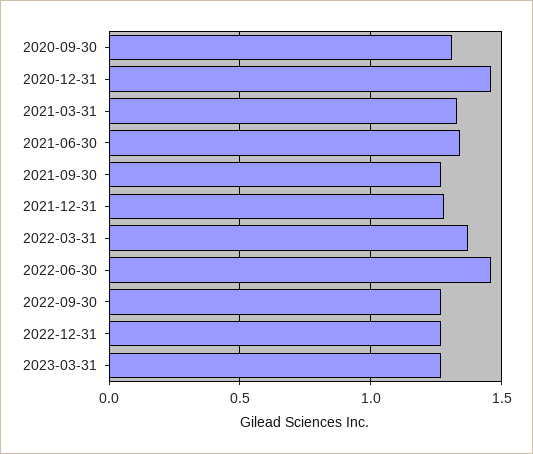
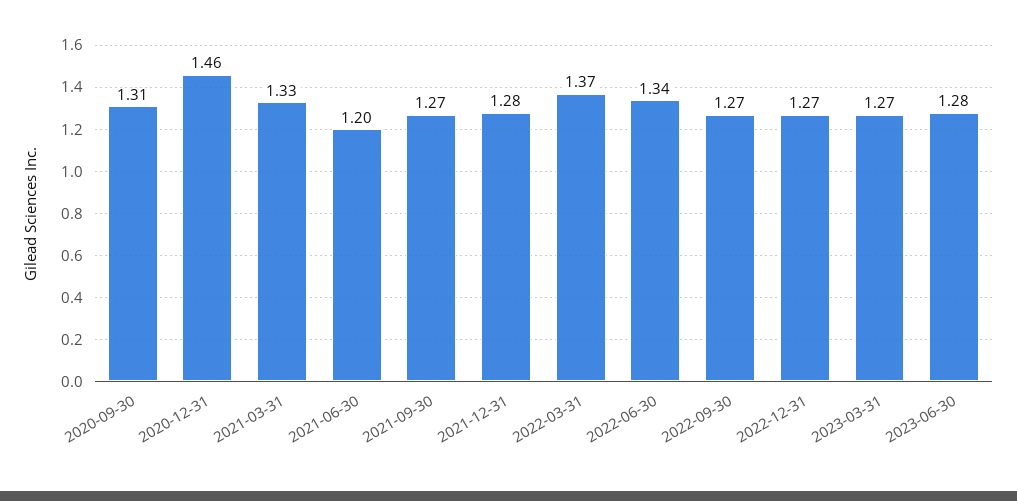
2021-06-30: 1.35 -> 1.2
2022-06-30: 1.45 -> 1.34
2023-06-30: none -> 1.28

